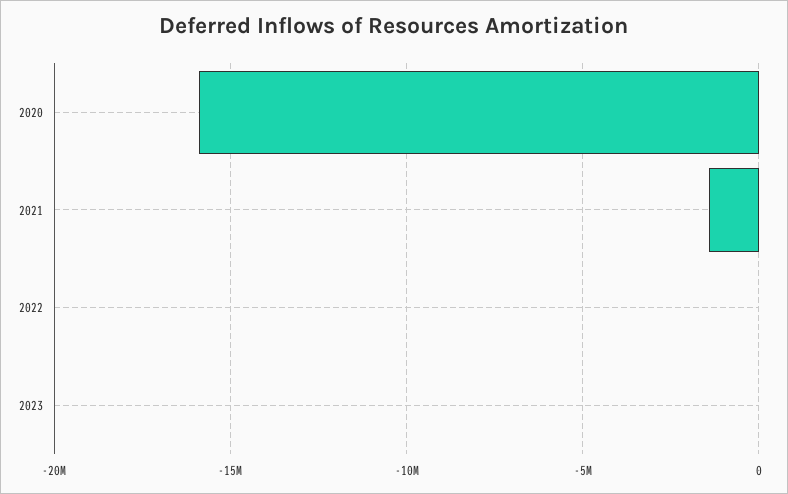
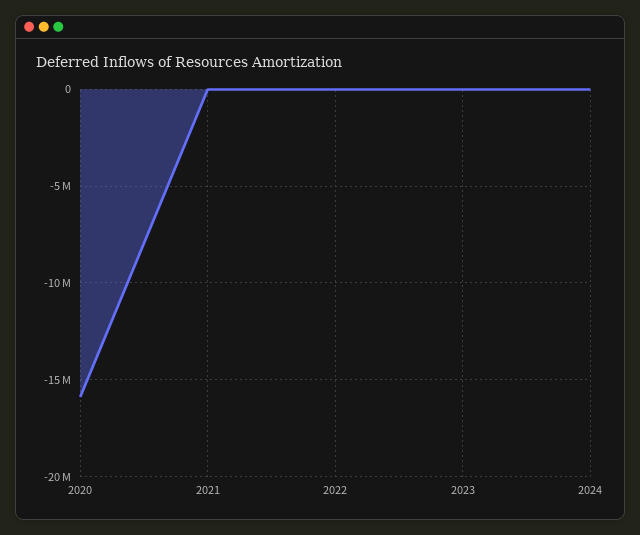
2021: -1500000 -> 0
2024: none -> 0

